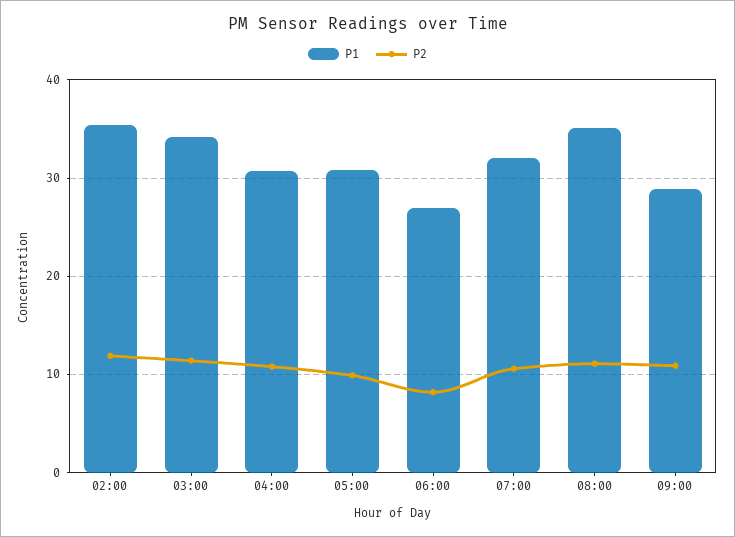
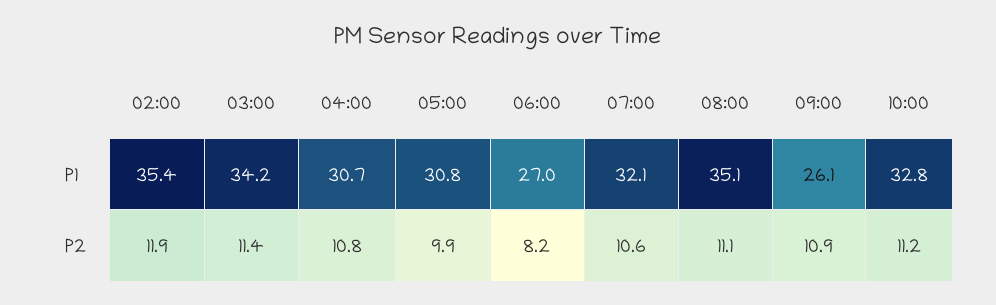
P1, 09:00: 29 -> 26.1
P1, 10:00: none -> 32.8
P2, 10:00: none -> 11.2

